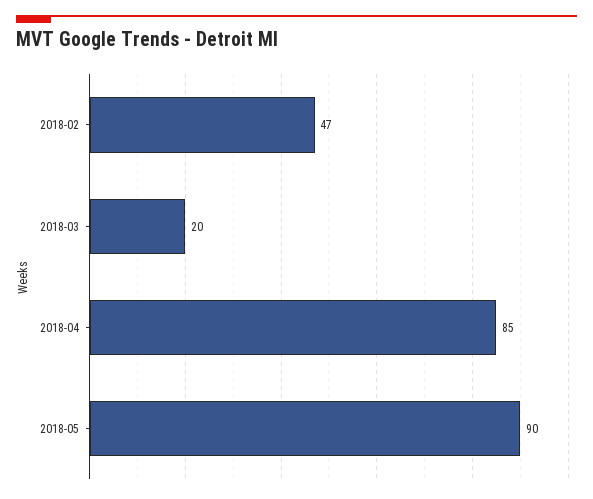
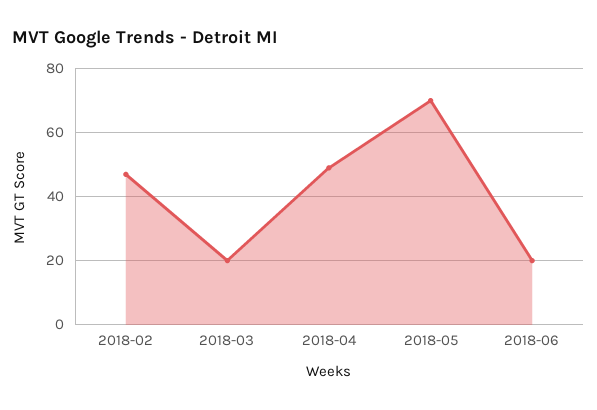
2018-04: 85 -> 50
2018-05: 90 -> 70
2018-06: none -> 20

